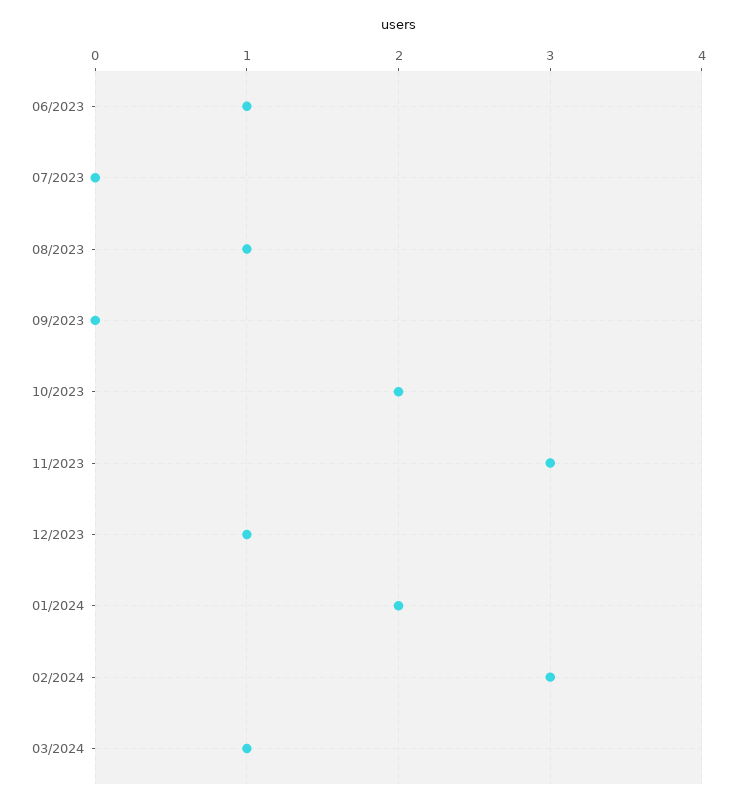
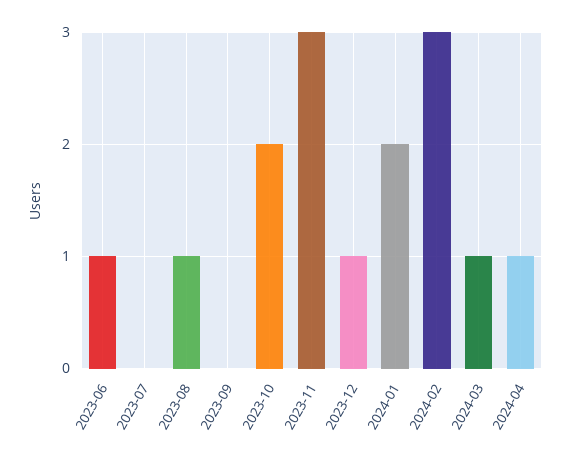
2024-04: none -> 1

